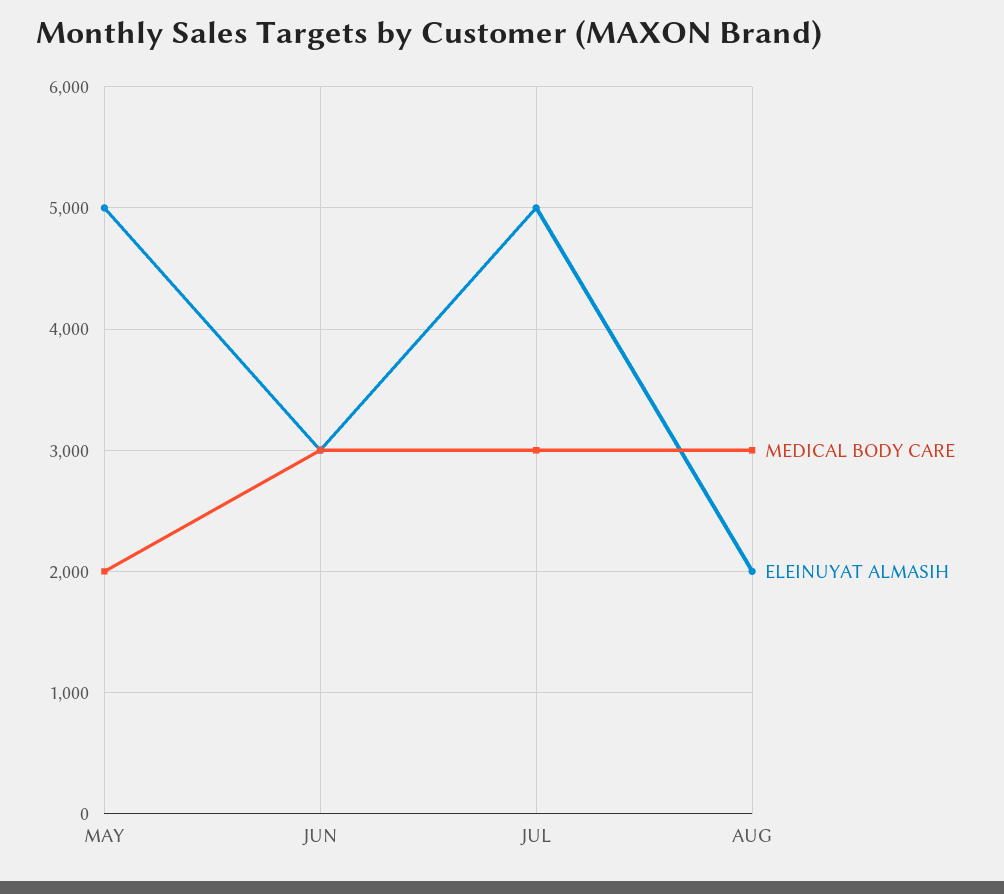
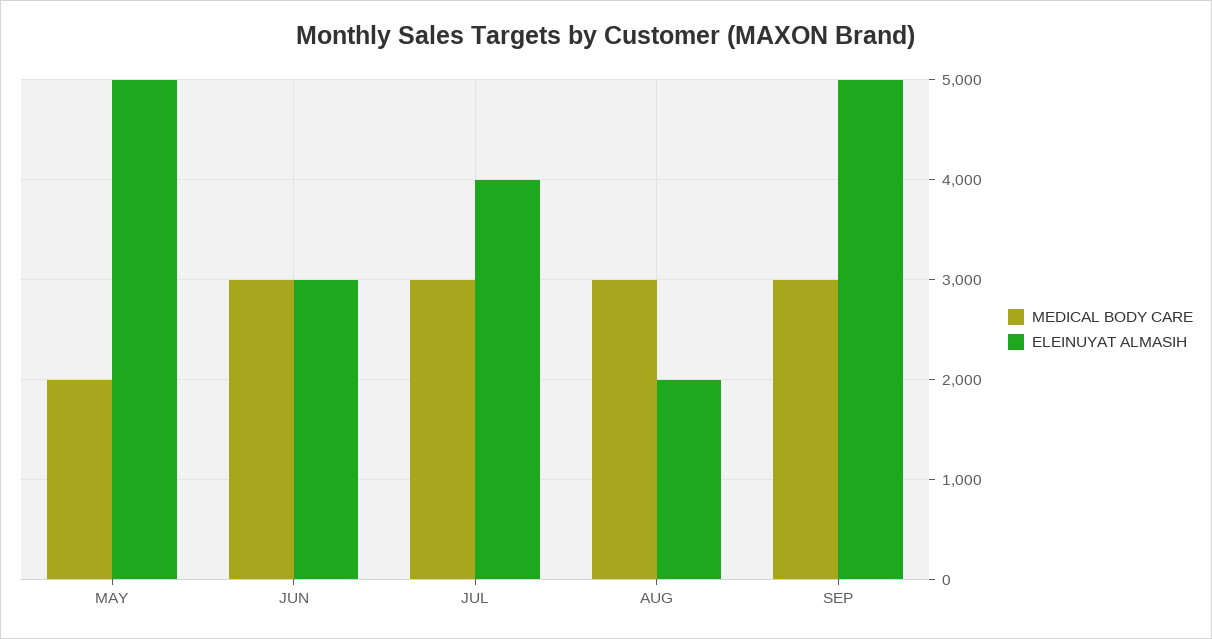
ELEINUYAT ALMASIH, JUL: 5000 -> 4000
MEDICAL BODY CARE, SEP: none -> 3000
ELEINUYAT ALMASIH, SEP: none -> 5000

